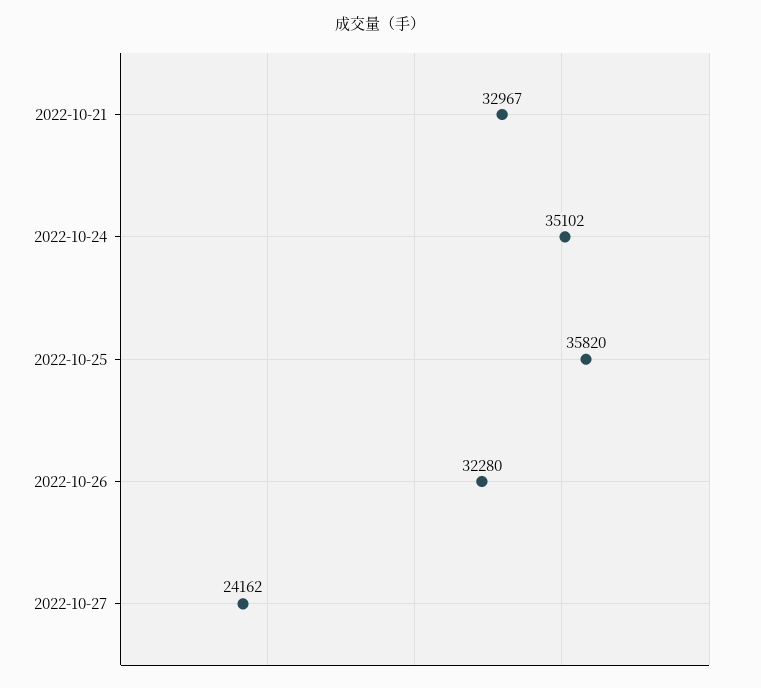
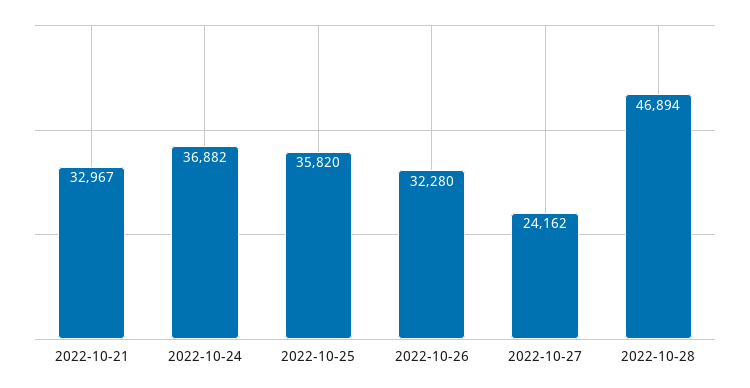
2022-10-24: 35102 -> 36882
2022-10-28: none -> 46894

